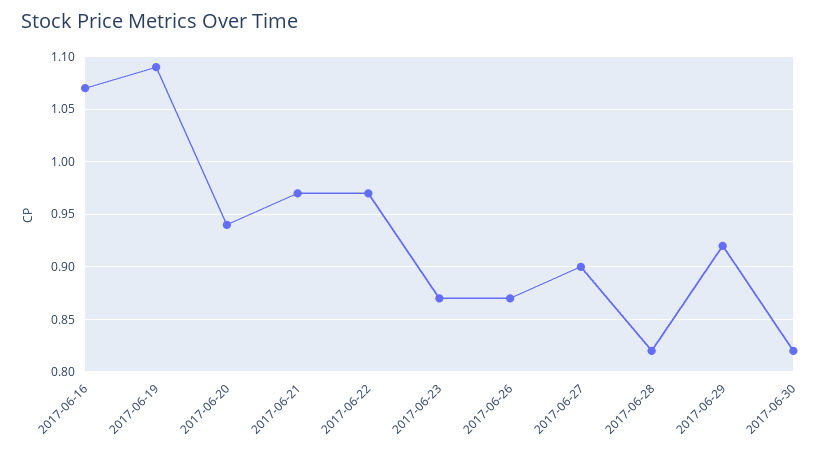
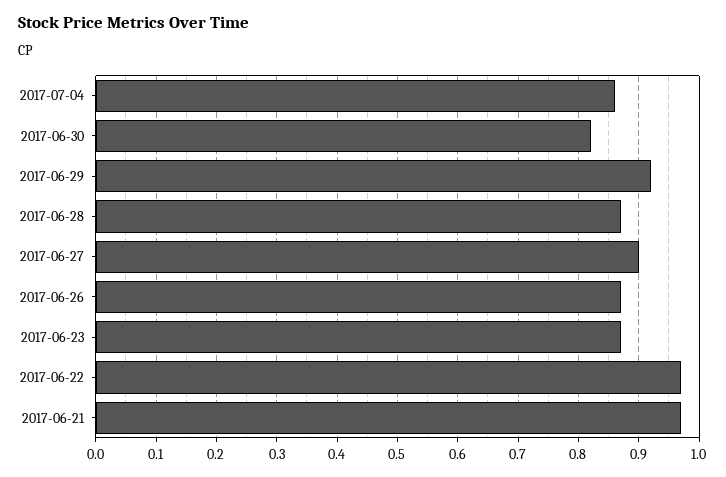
2017-06-16: 1.07 -> none
2017-06-19: 1.09 -> none
2017-06-20: 0.94 -> none
2017-06-28: 0.82 -> 0.87
2017-07-04: none -> 0.86

